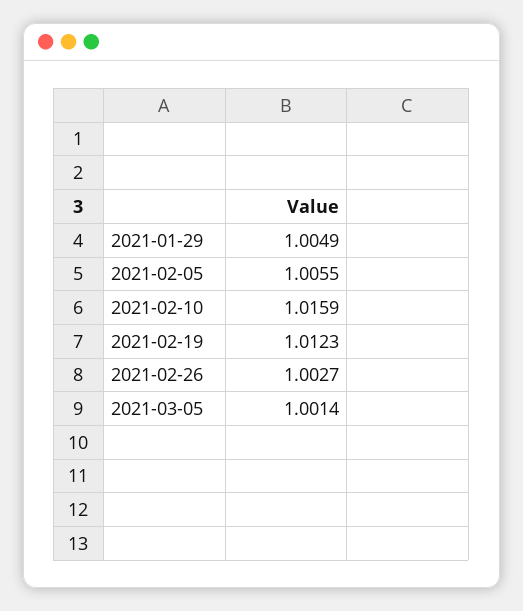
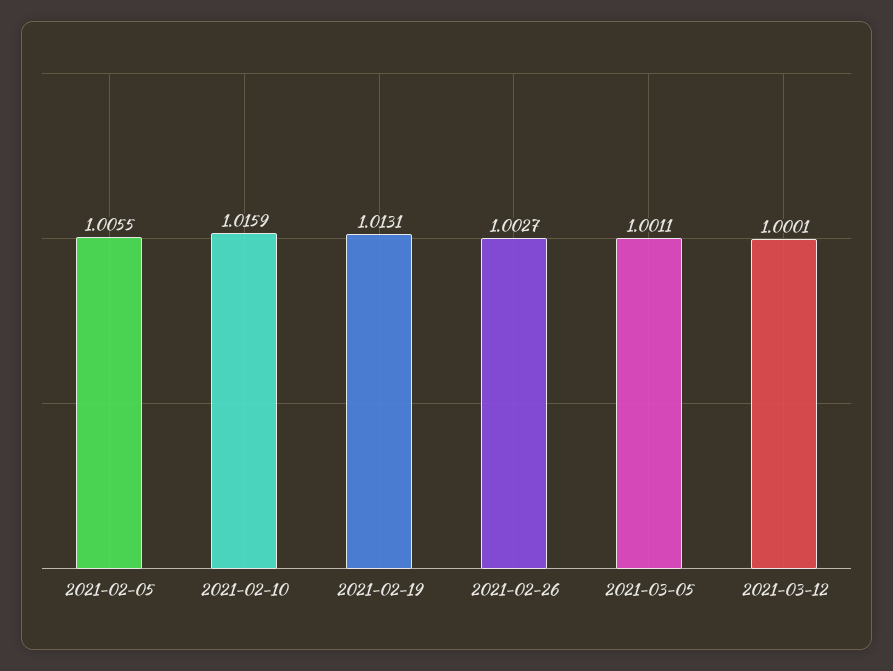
2021-01-29: 1.0049 -> none
2021-02-19: 1.0123 -> 1.0131
2021-03-05: 1.0014 -> 1.0011
2021-03-12: none -> 1.0001

